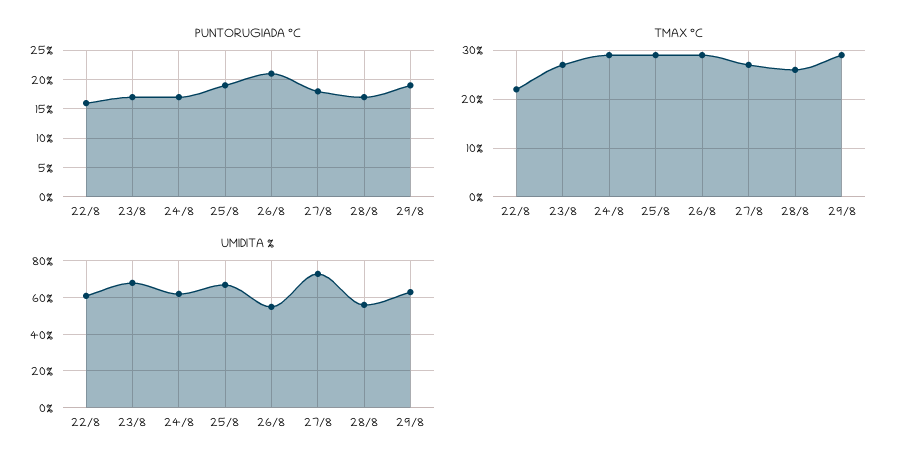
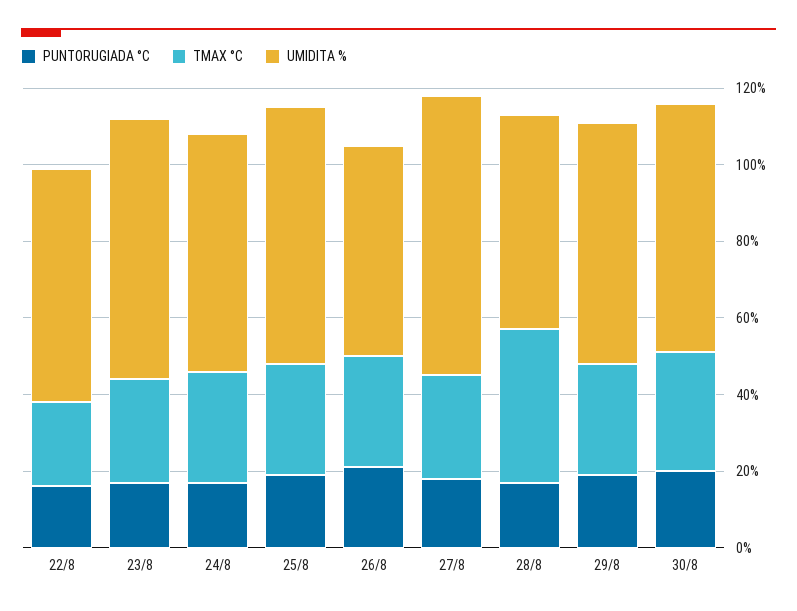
TMAX °C, 28/8: 25 -> 40
PUNTORUGIADA °C, 30/8: none -> 20
TMAX °C, 30/8: none -> 30
UMIDITA %, 30/8: none -> 65

